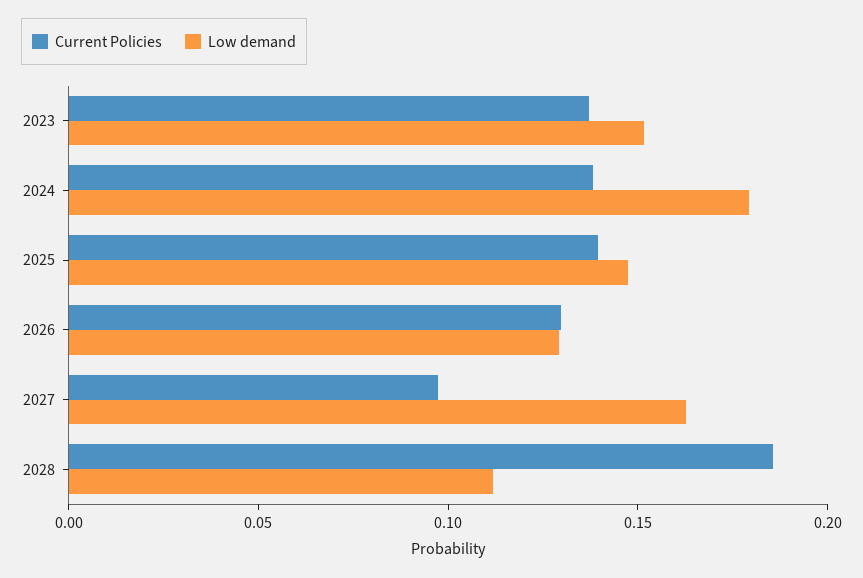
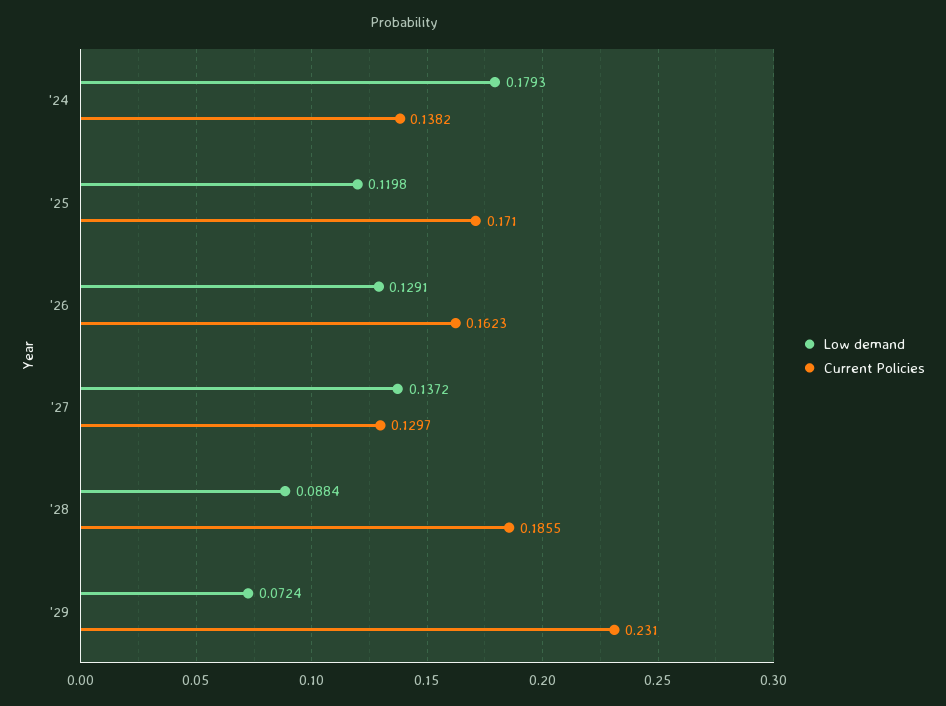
Current Policies, 2023: 0.14 -> none
Low demand, 2023: 0.15 -> none
Current Policies, 2025: 0.14 -> 0.171
Low demand, 2025: 0.15 -> 0.1198
Current Policies, 2026: 0.13 -> 0.1623
Current Policies, 2027: 0.1 -> 0.1297
Low demand, 2027: 0.16 -> 0.1372
Low demand, 2028: 0.11 -> 0.0884
Low demand, '29: none -> 0.0724
Current Policies, '29: none -> 0.231

